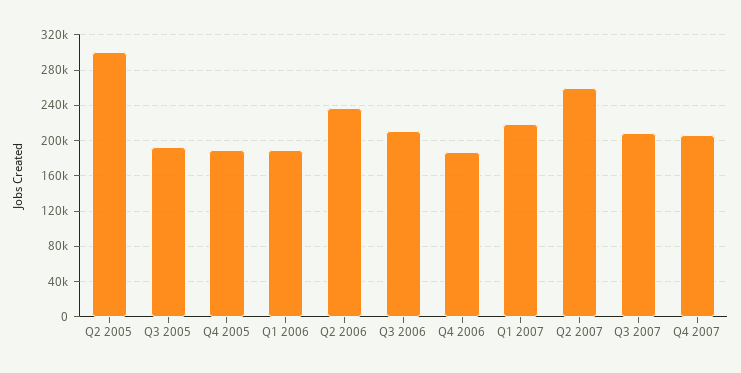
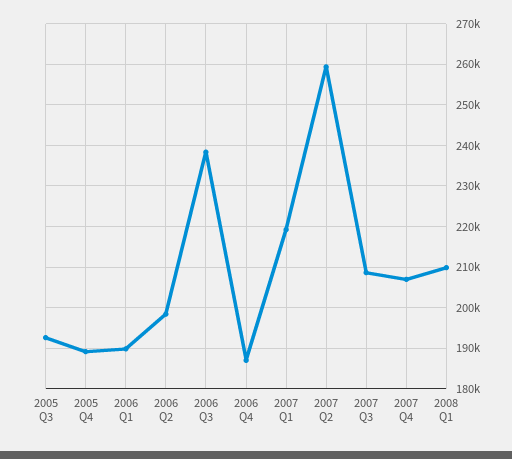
Q2 2005: 300000 -> none
Q2 2006: 240000 -> 198000
Q3 2006: 210000 -> 238000
2008 Q1: none -> 210000

